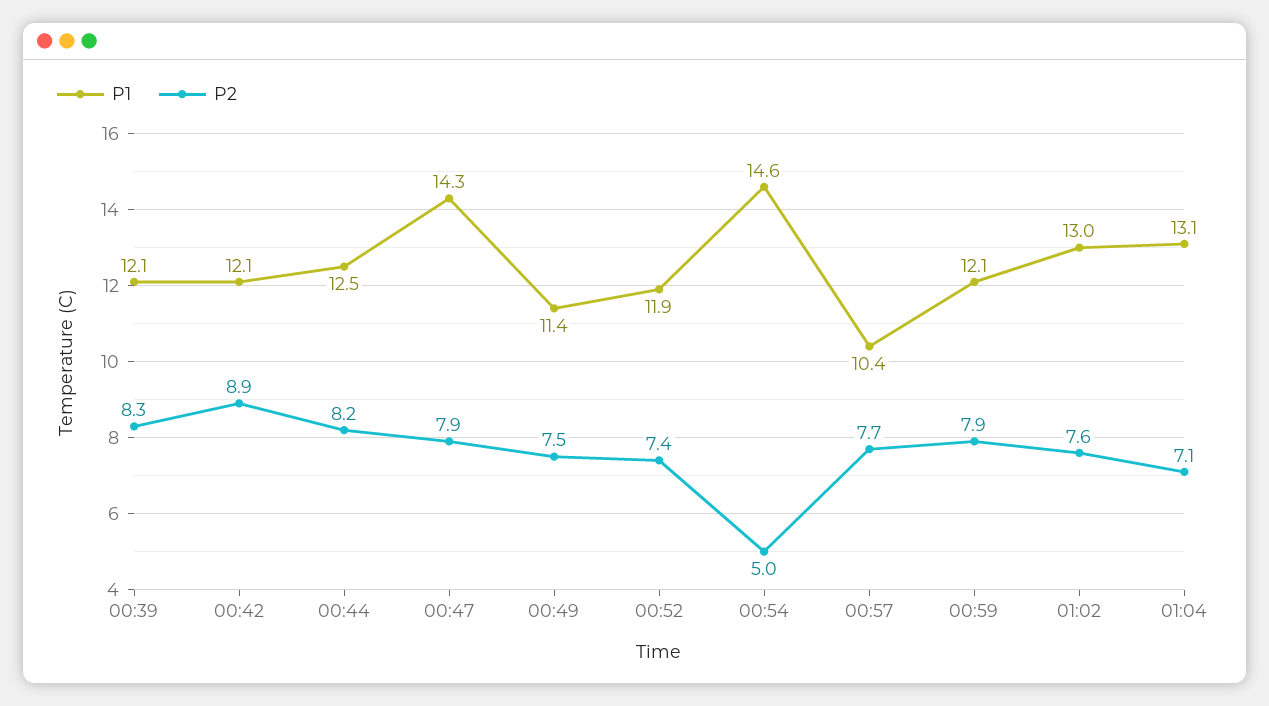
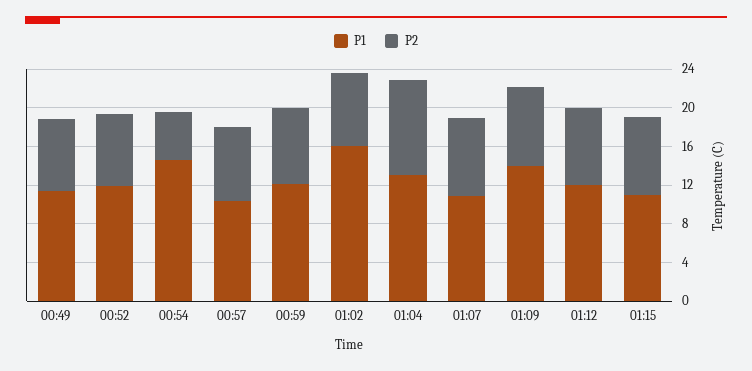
P1, 00:39: 12.1 -> none
P2, 00:39: 8.3 -> none
P1, 00:42: 12.1 -> none
P2, 00:42: 8.9 -> none
P1, 00:44: 12.5 -> none
P2, 00:44: 8.2 -> none
P1, 00:47: 14.3 -> none
P2, 00:47: 7.9 -> none
P1, 01:02: 13 -> 16
P2, 01:04: 7.1 -> 10
P1, 01:07: none -> 11
P2, 01:07: none -> 8
P1, 01:09: none -> 14
P2, 01:09: none -> 8
P1, 01:12: none -> 12
P2, 01:12: none -> 8
P1, 01:15: none -> 11
P2, 01:15: none -> 8

